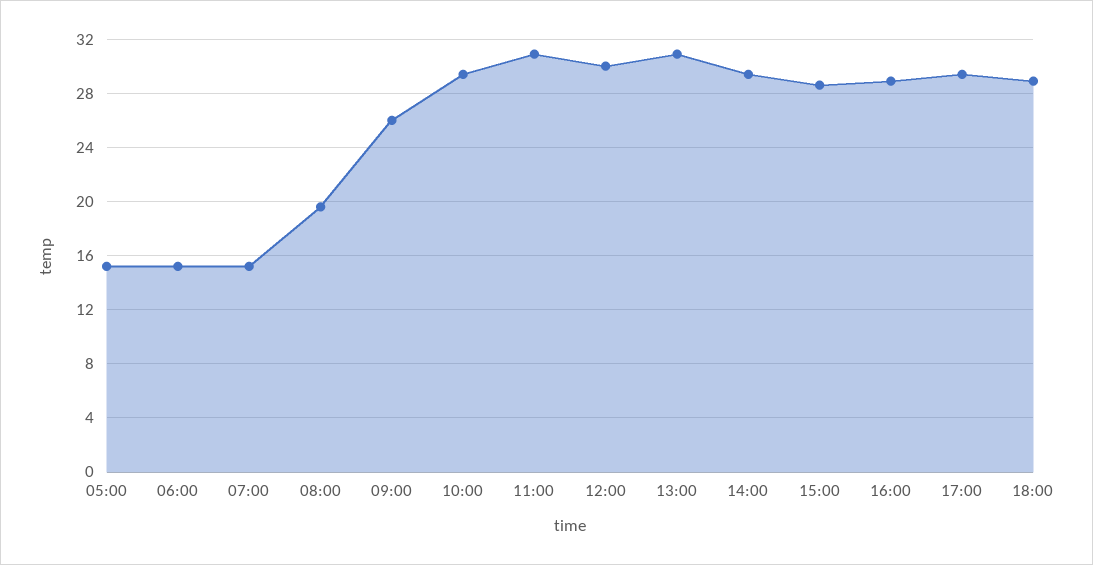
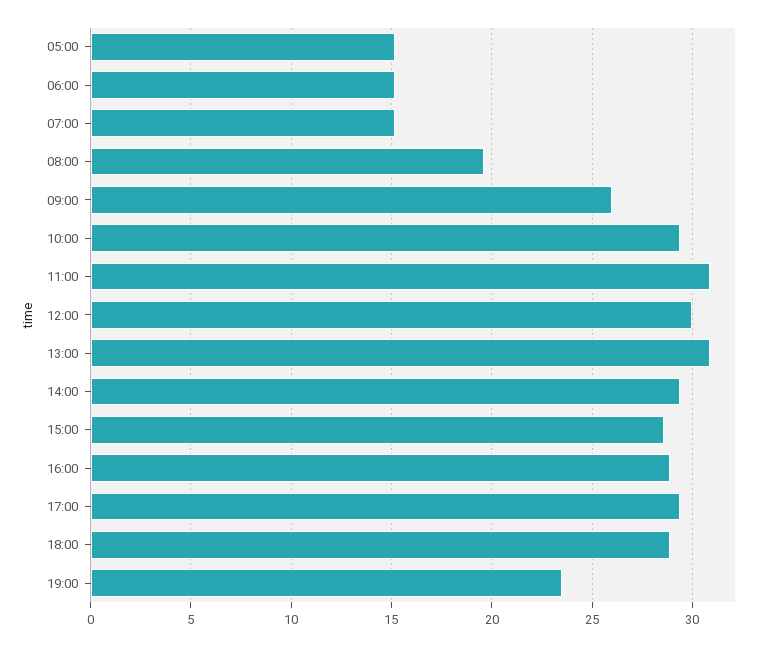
19:00: none -> 23.5

